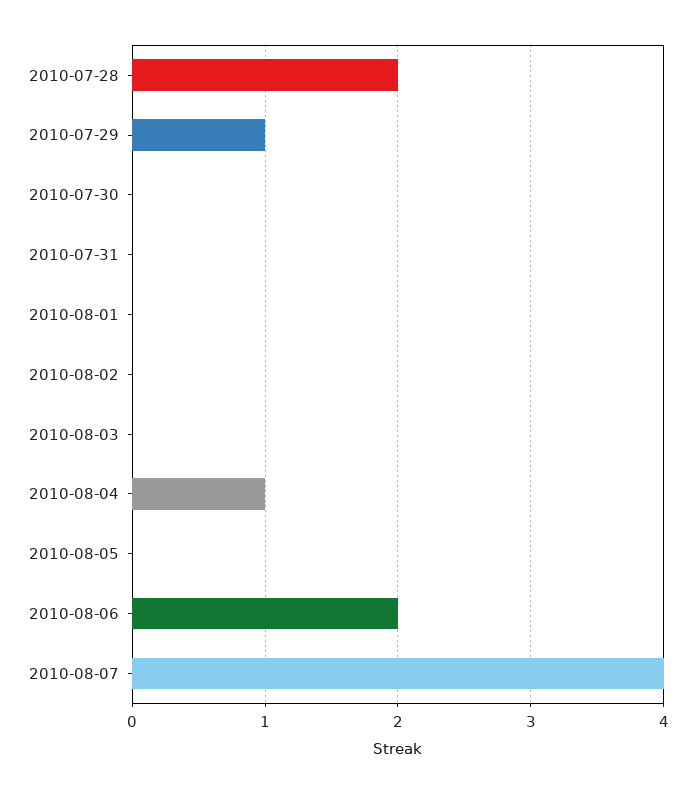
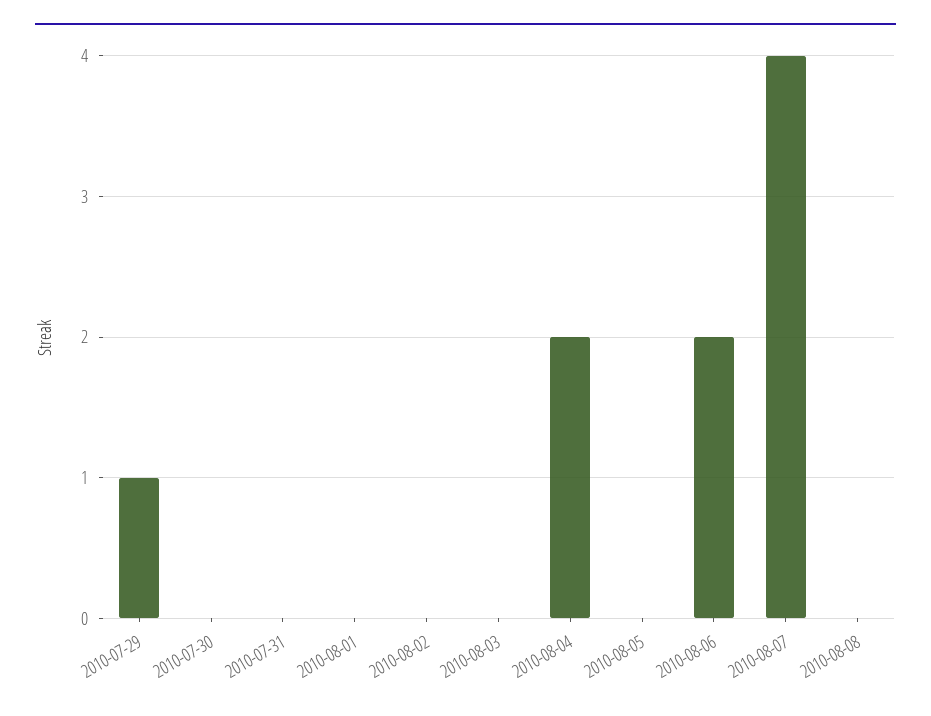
2010-07-28: 2 -> none
2010-08-04: 1 -> 2
2010-08-08: none -> 0

